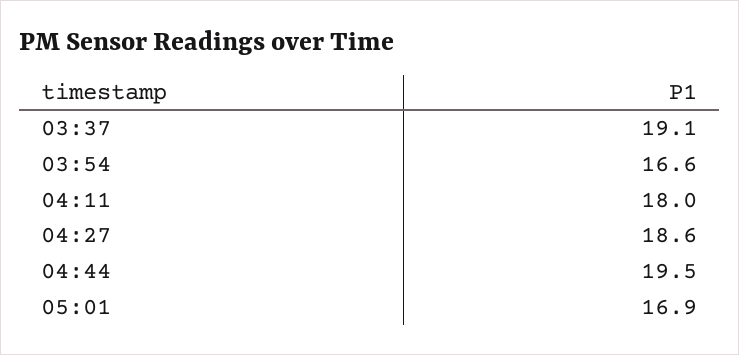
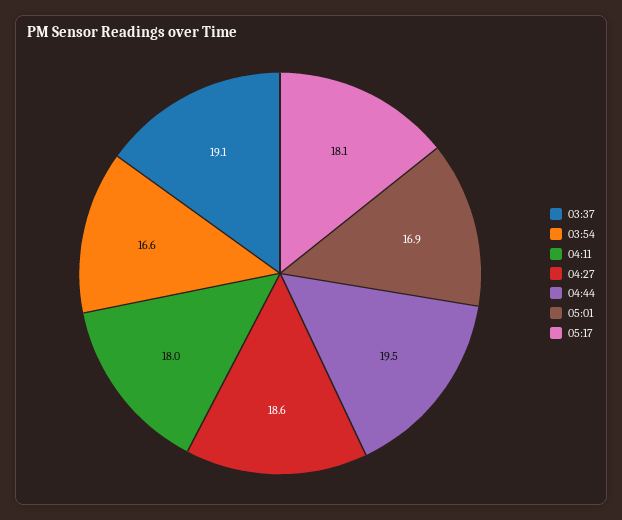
05:17: none -> 18.1

